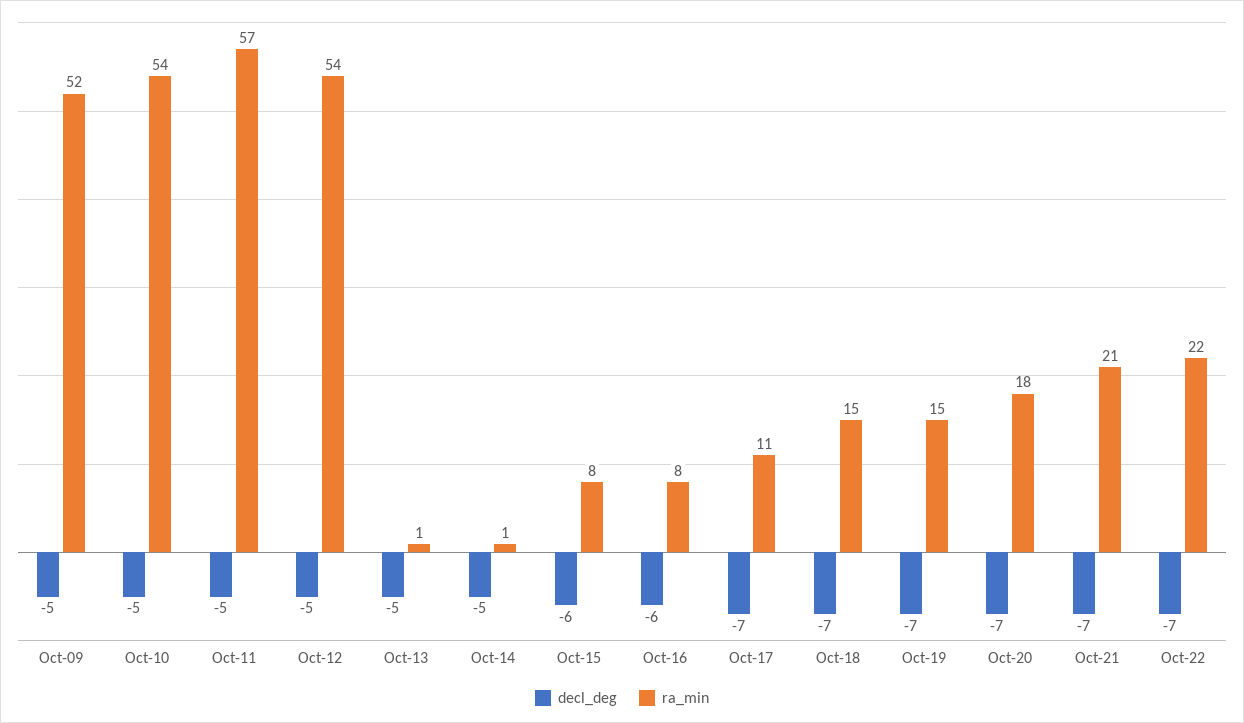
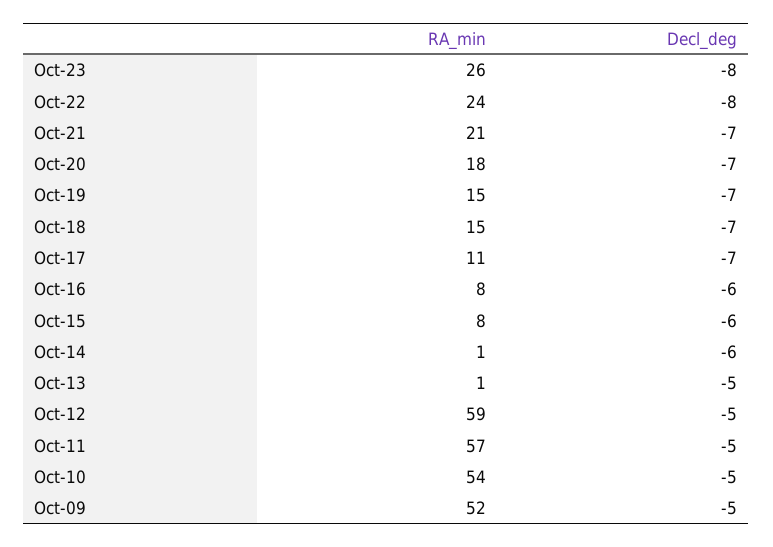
ra_min, Oct-12: 54 -> 59
decl_deg, Oct-14: -5 -> -6
decl_deg, Oct-22: -7 -> -8
ra_min, Oct-22: 22 -> 24
ra_min, Oct-23: none -> 26
decl_deg, Oct-23: none -> -8

